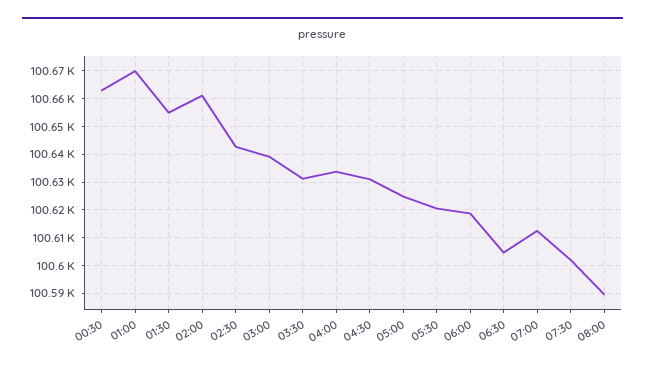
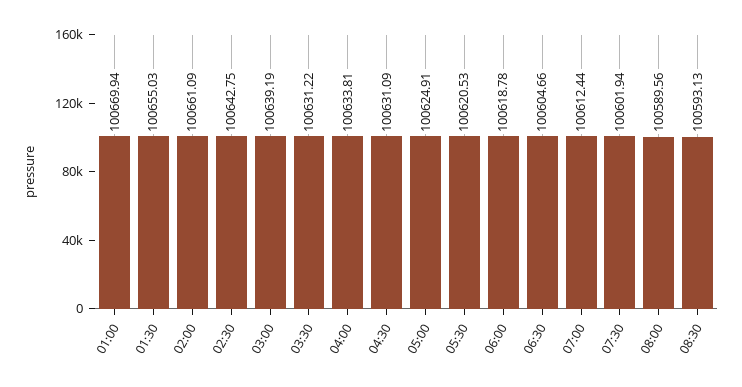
00:30: 100662.5 -> none
08:30: none -> 100593.13

